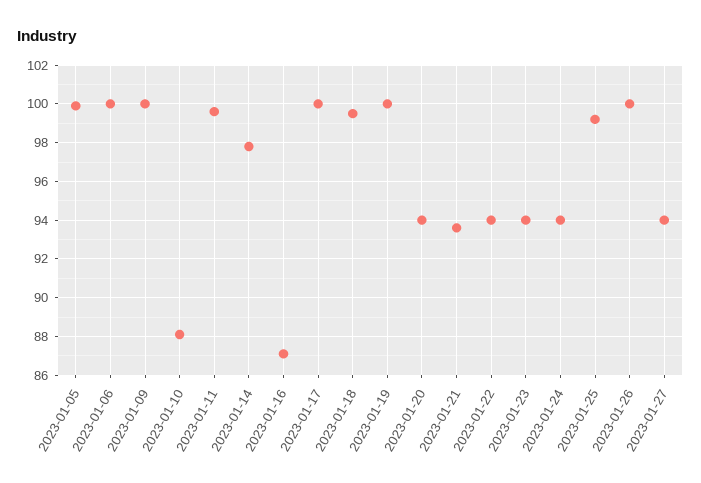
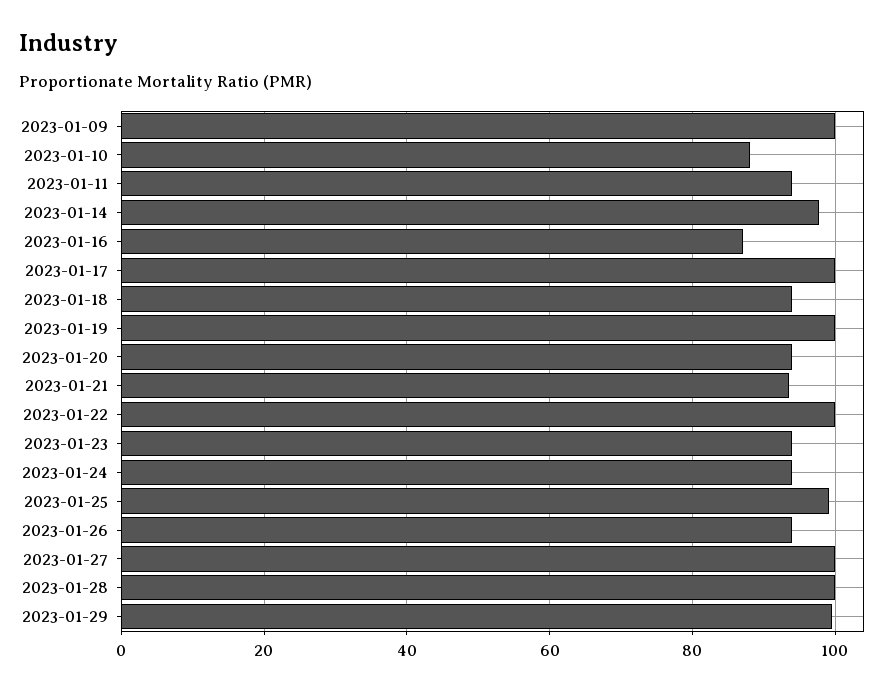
2023-01-05: 100 -> none
2023-01-06: 100 -> none
2023-01-11: 99.5 -> 94
2023-01-18: 99.5 -> 94
2023-01-22: 94 -> 100
2023-01-26: 100 -> 94
2023-01-27: 94 -> 100
2023-01-28: none -> 100
2023-01-29: none -> 100

